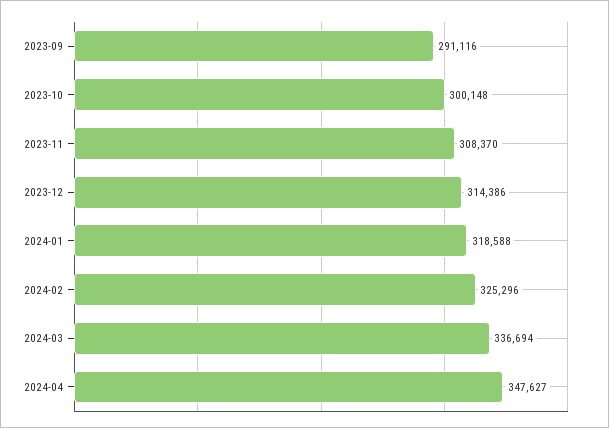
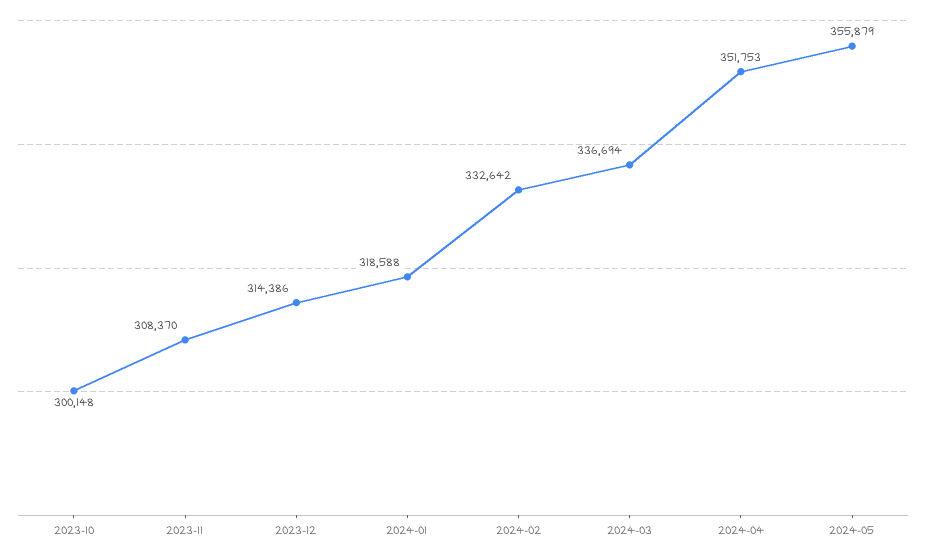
2023-09: 291116 -> none
2024-02: 325296 -> 332642
2024-04: 347627 -> 351753
2024-05: none -> 355879

